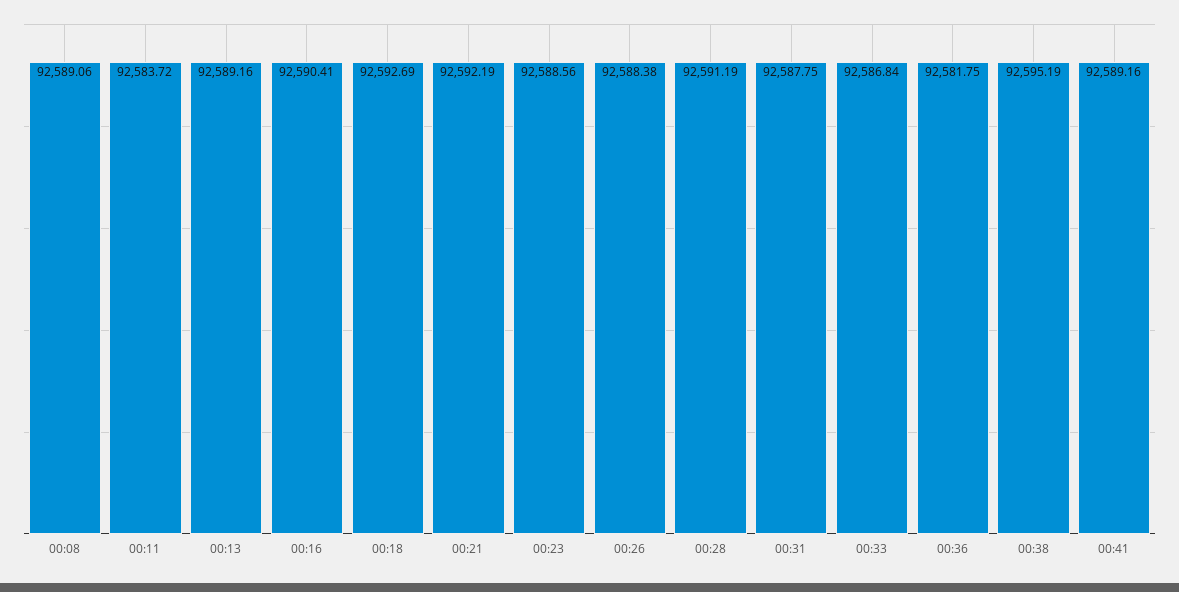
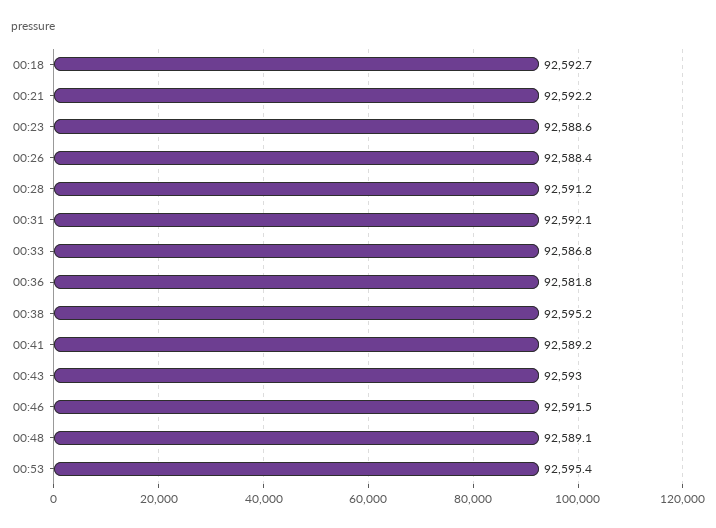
00:08: 92589.06 -> none
00:11: 92583.72 -> none
00:13: 92589.16 -> none
00:16: 92590.41 -> none
00:31: 92587.75 -> 92592.1
00:43: none -> 92593
00:46: none -> 92591.5
00:48: none -> 92589.1
00:53: none -> 92595.4

